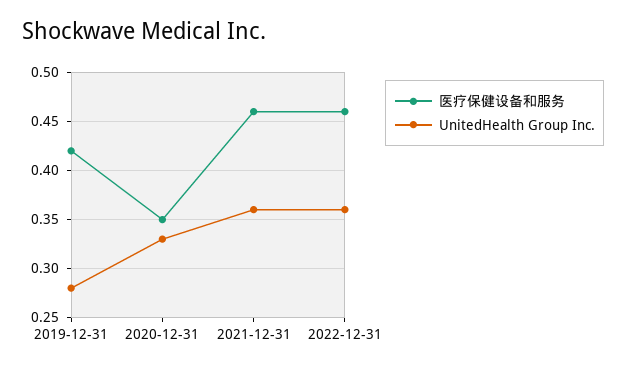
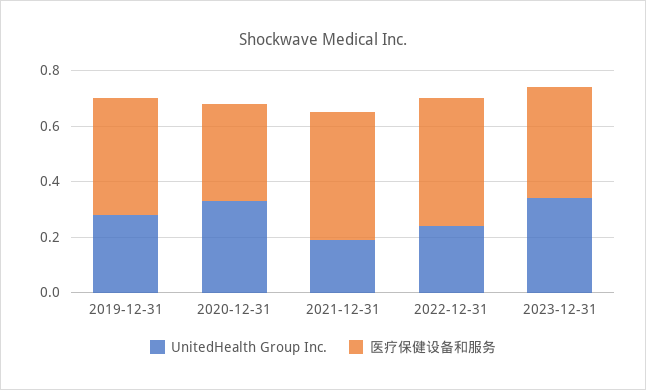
UnitedHealth Group Inc., 2021-12-31: 0.36 -> 0.2
UnitedHealth Group Inc., 2022-12-31: 0.36 -> 0.25
UnitedHealth Group Inc., 2023-12-31: none -> 0.35
医疗保健设备和服务, 2023-12-31: none -> 0.4

